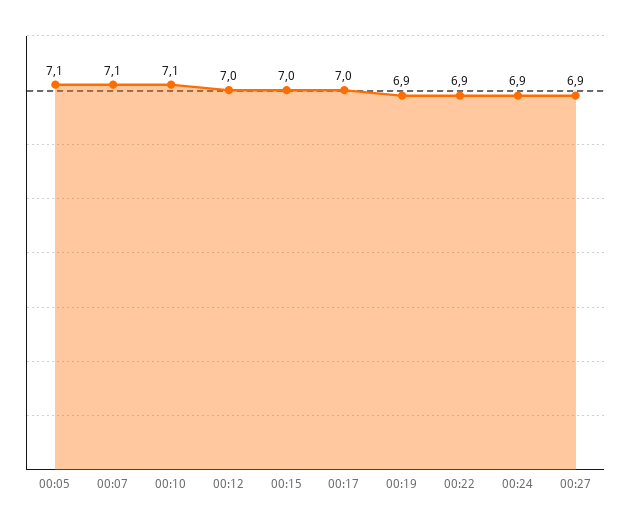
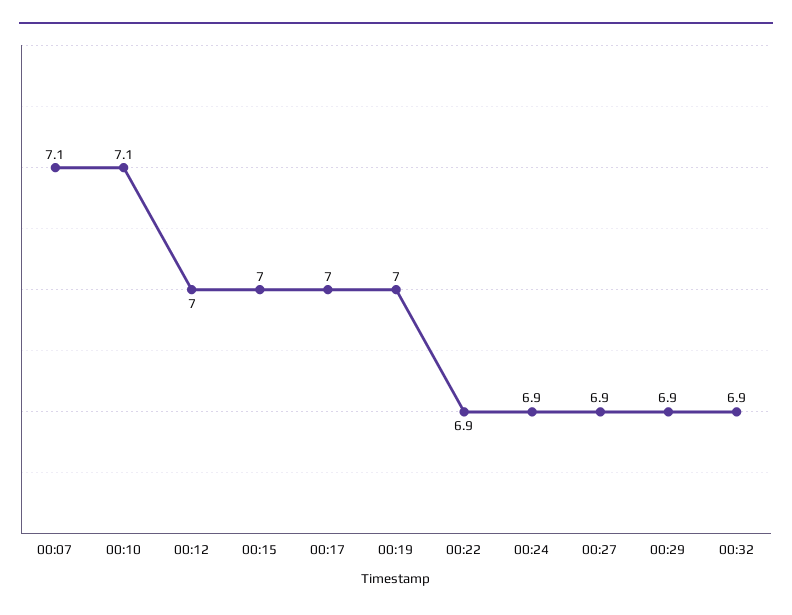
00:05: 7.1 -> none
00:19: 6.9 -> 7
00:29: none -> 6.9
00:32: none -> 6.9

